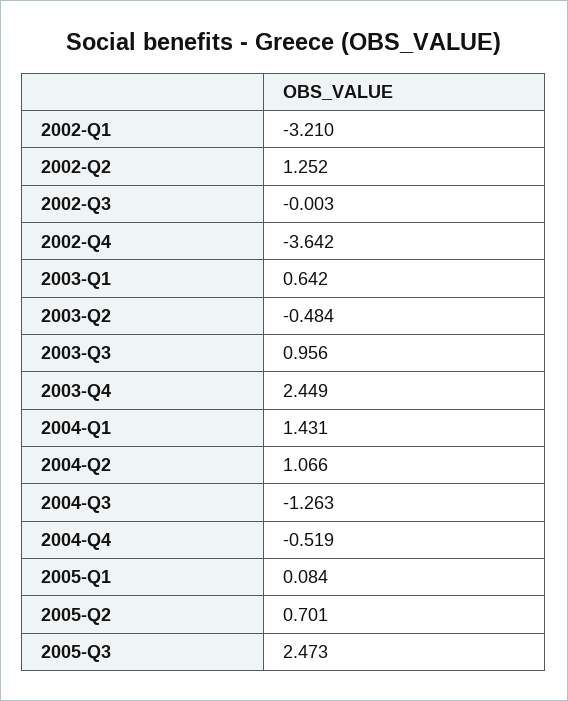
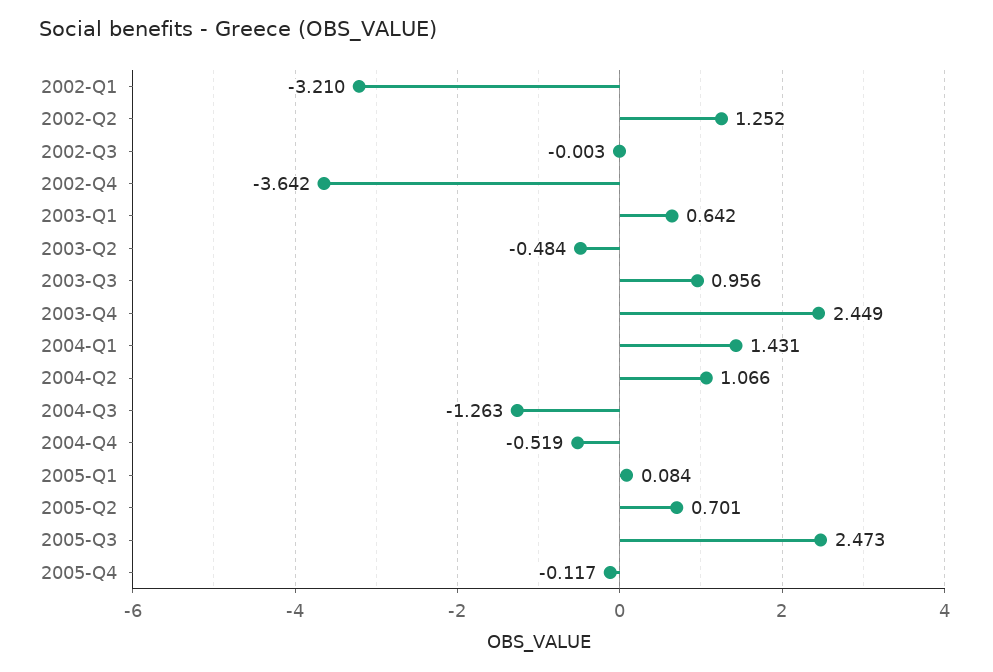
2005-Q4: none -> -0.117

